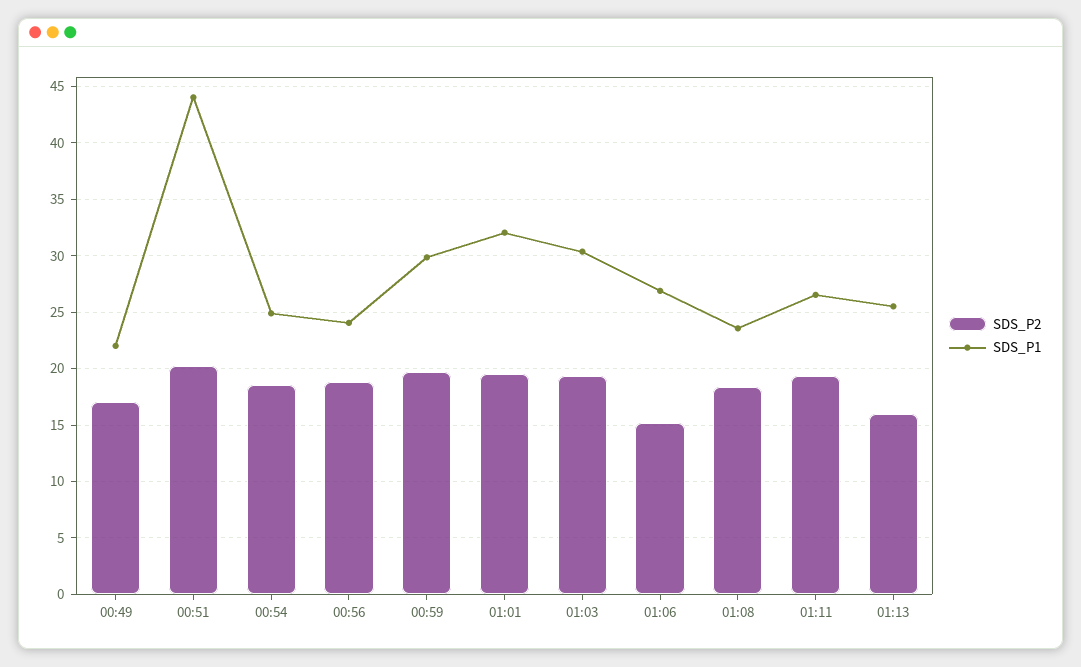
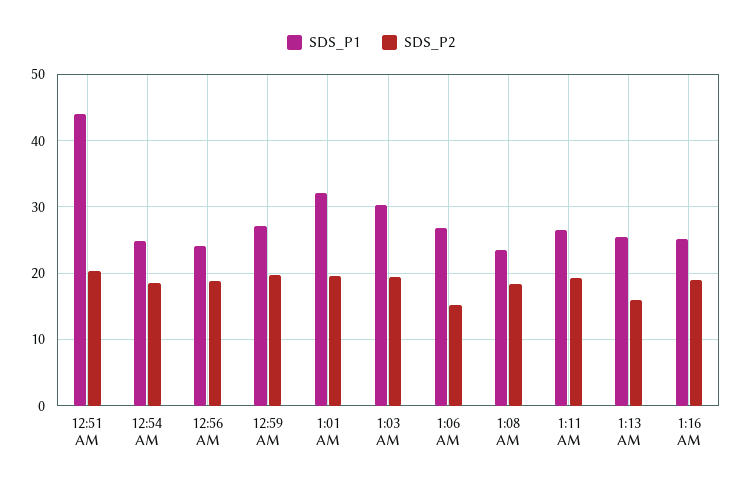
SDS_P2, 00:49: 17 -> none
SDS_P1, 00:49: 22 -> none
SDS_P1, 00:59: 30 -> 27
SDS_P1, 1:16 AM: none -> 25
SDS_P2, 1:16 AM: none -> 19

